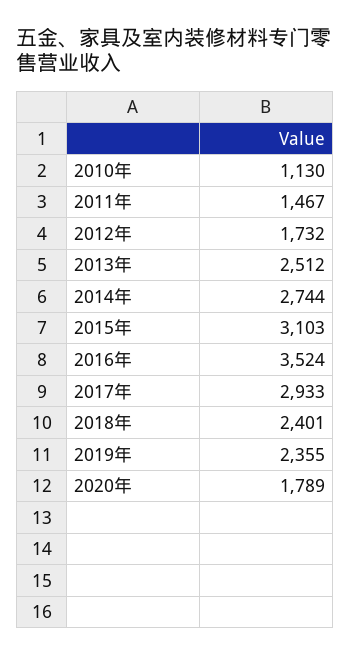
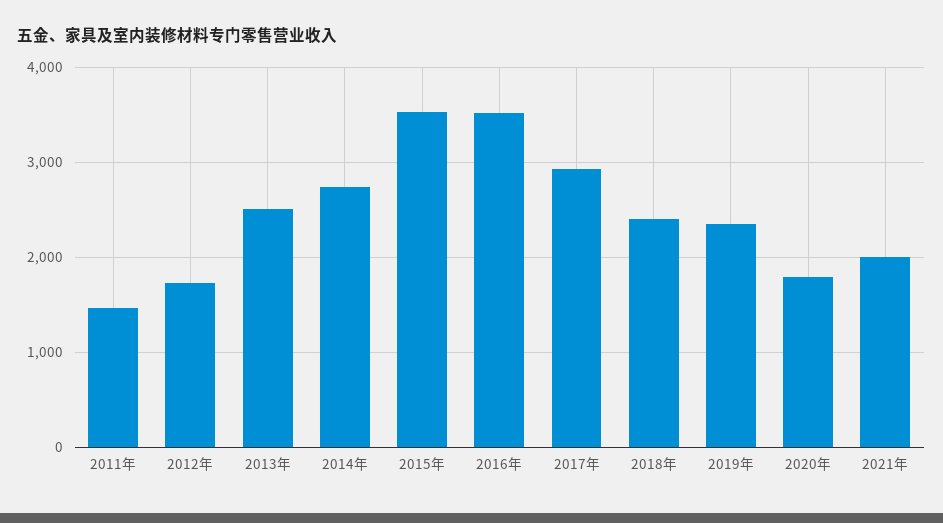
2010年: 1130 -> none
2015年: 3103 -> 3500
2021年: none -> 2000

